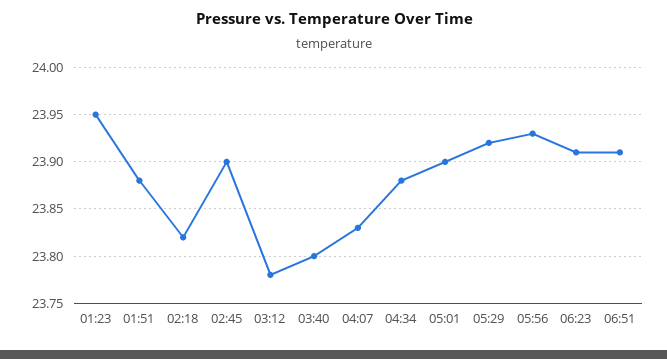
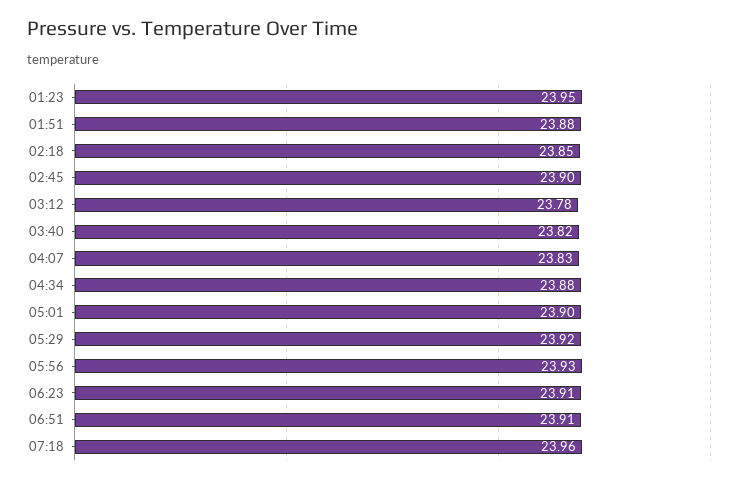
02:18: 23.82 -> 23.85
03:40: 23.8 -> 23.82
07:18: none -> 23.96

